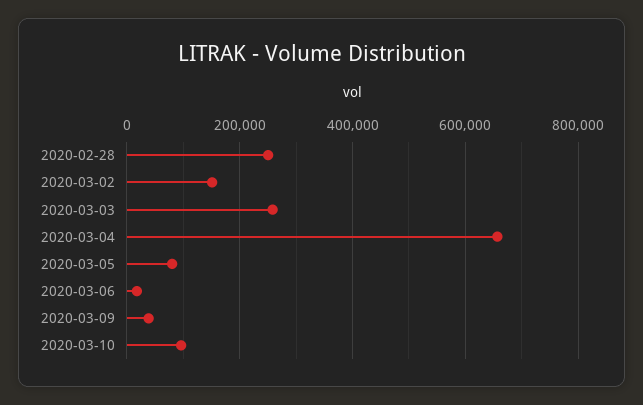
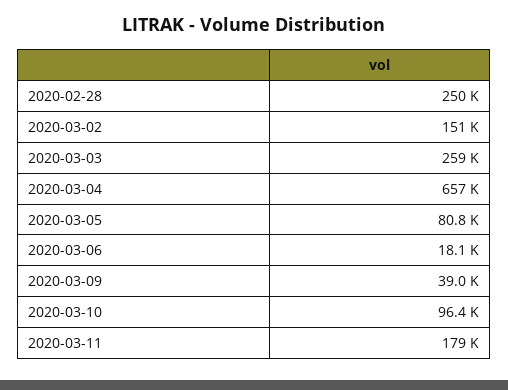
2020-03-11: none -> 179000

